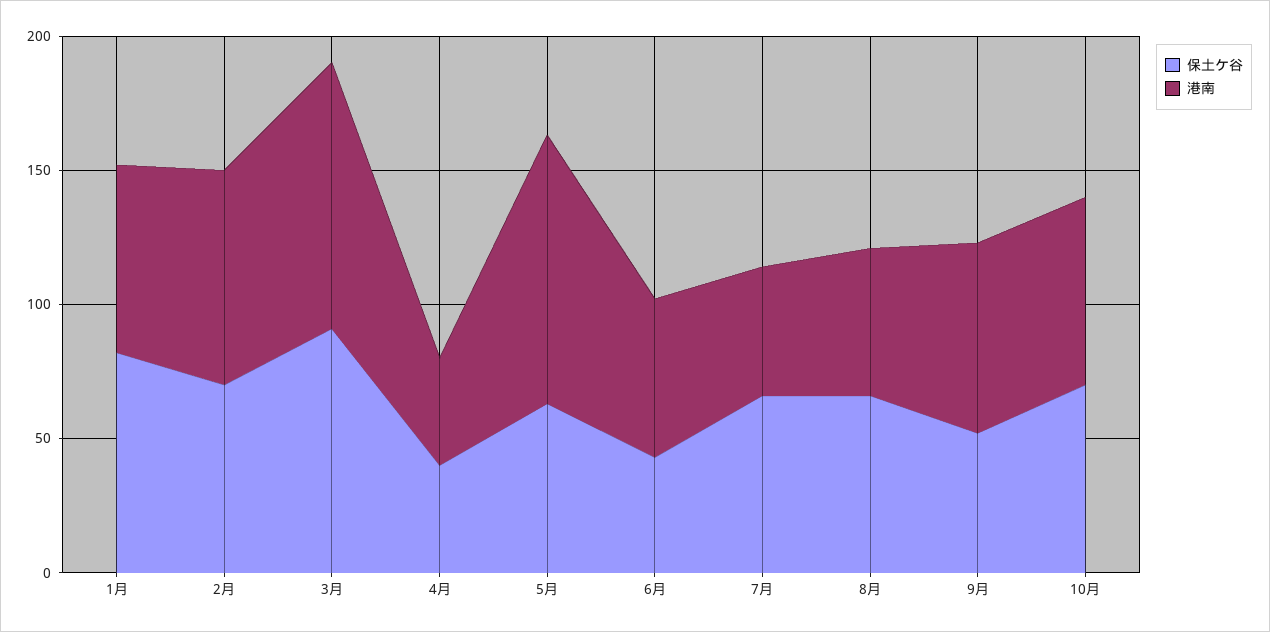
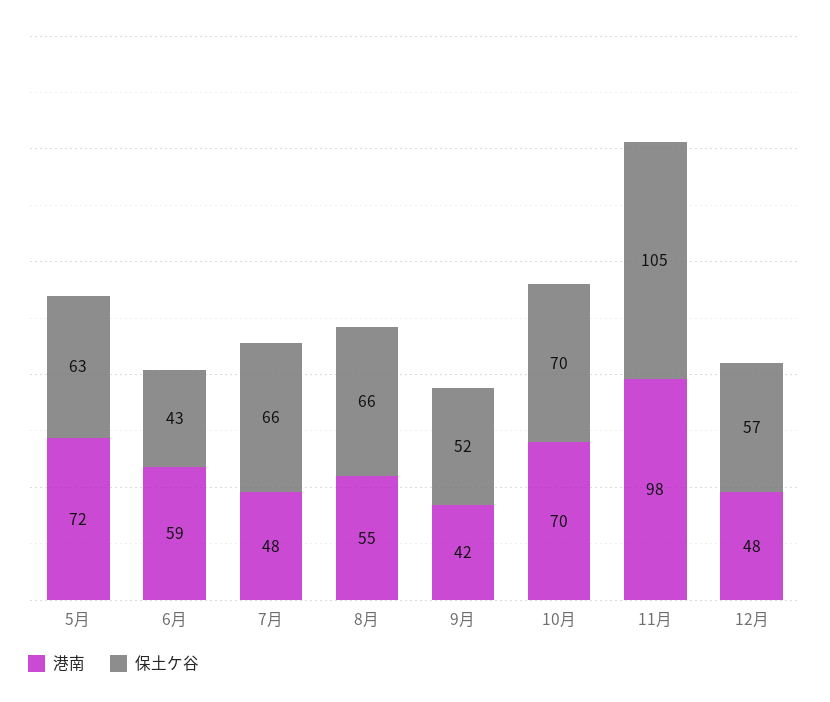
保土ケ谷, 1月: 80 -> none
港南, 1月: 70 -> none
保土ケ谷, 2月: 70 -> none
港南, 2月: 80 -> none
保土ケ谷, 3月: 90 -> none
港南, 3月: 100 -> none
保土ケ谷, 4月: 40 -> none
港南, 4月: 40 -> none
港南, 5月: 100 -> 72
港南, 9月: 70 -> 42
港南, 11月: none -> 98
保土ケ谷, 11月: none -> 105
港南, 12月: none -> 48
保土ケ谷, 12月: none -> 57

